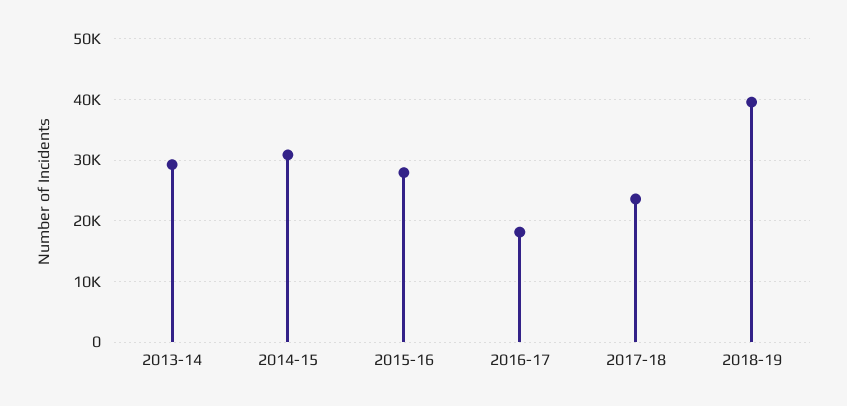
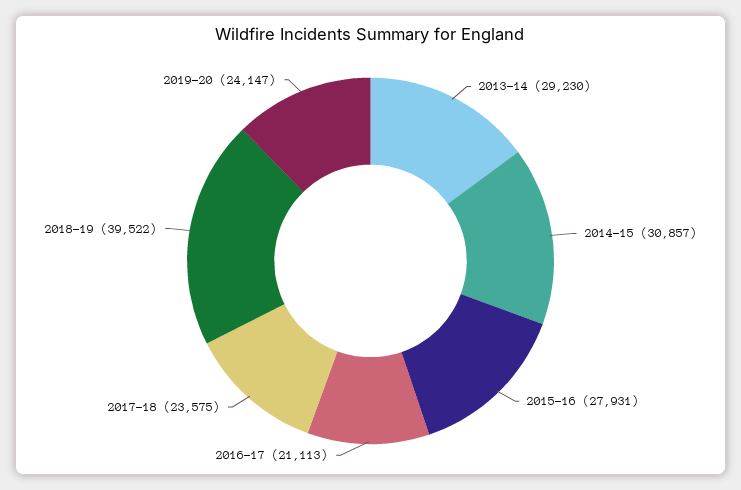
2016-17: 18000 -> 21113
2019-20: none -> 24147

